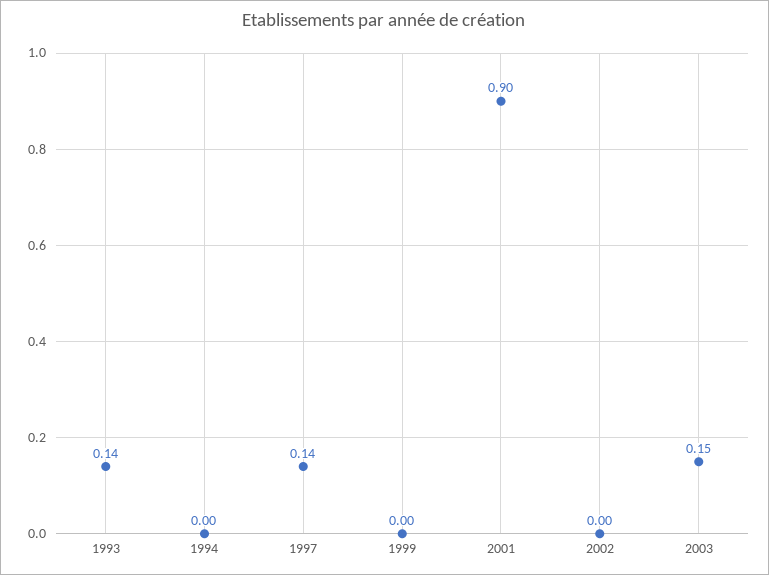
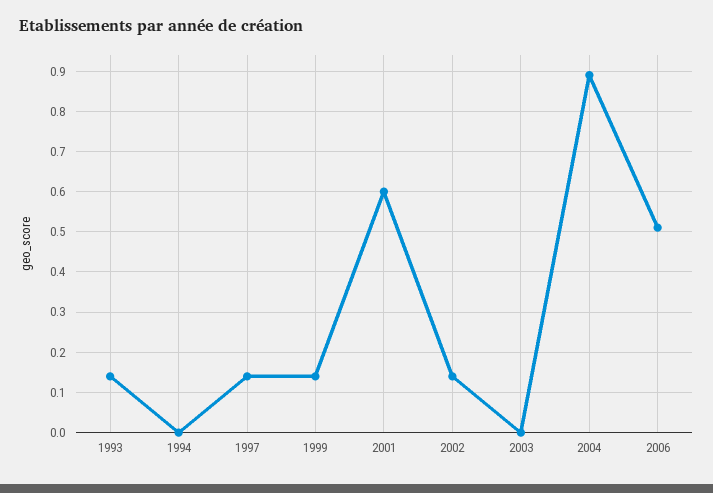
1999: 0 -> 0.15
2001: 0.9 -> 0.6
2002: 0 -> 0.15
2003: 0.15 -> 0
2004: none -> 0.9
2006: none -> 0.5

